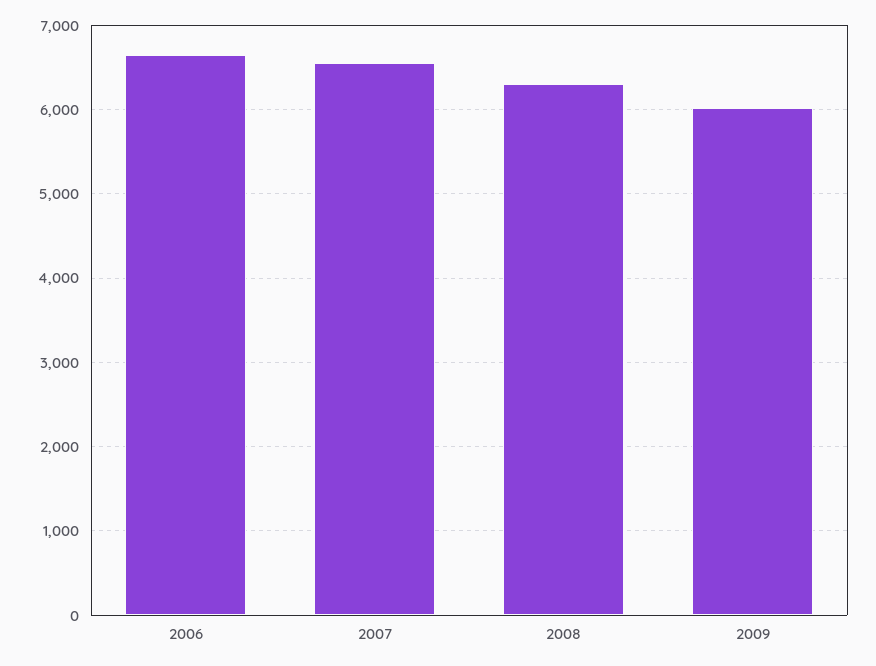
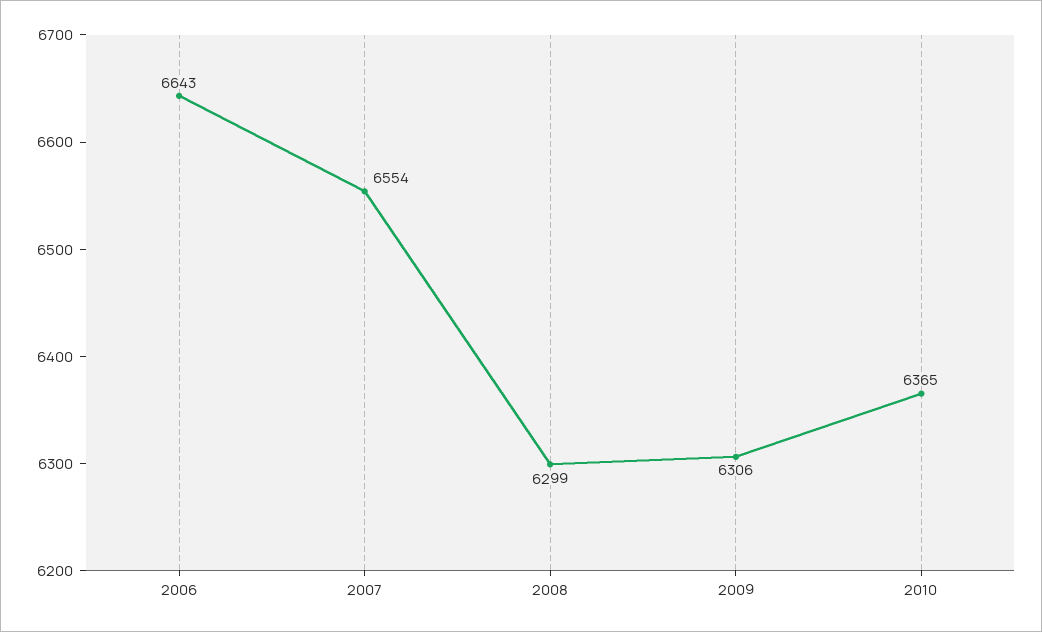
2009: 6000 -> 6306
2010: none -> 6365

